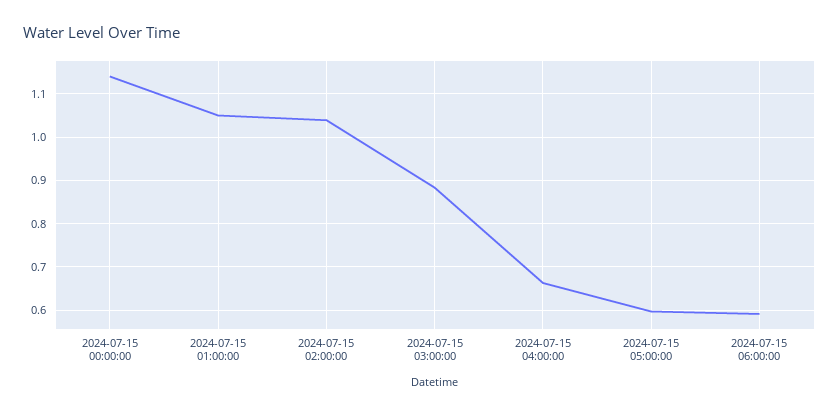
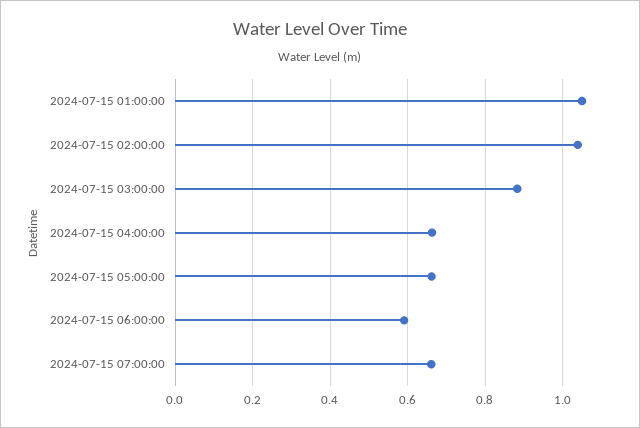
2024-07-15 00:00:00: 1.14 -> none
2024-07-15 05:00:00: 0.6 -> 0.66
2024-07-15 07:00:00: none -> 0.66

